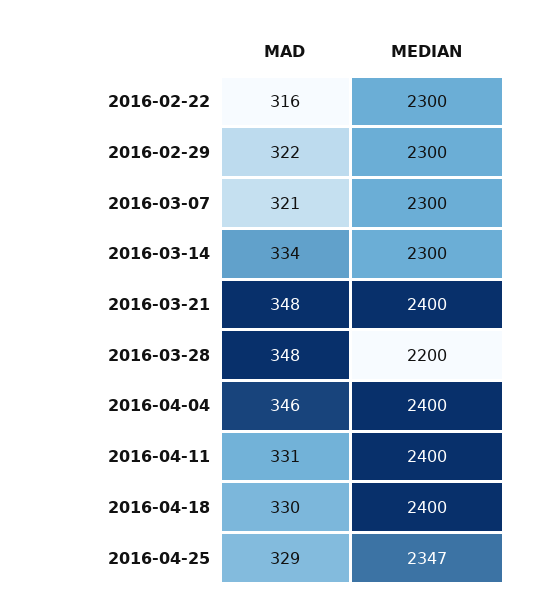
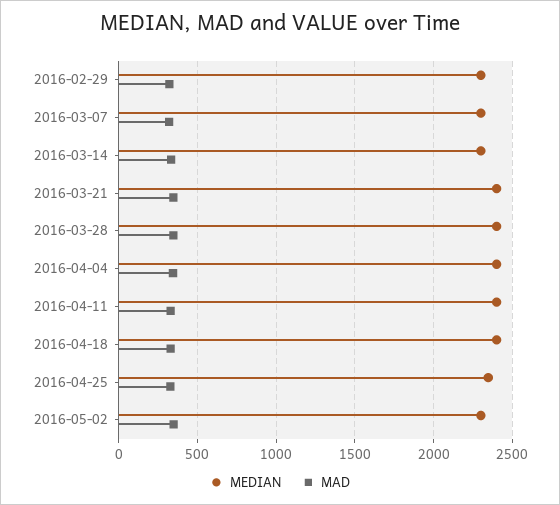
MAD, 2016-02-22: 316 -> none
MEDIAN, 2016-02-22: 2300 -> none
MEDIAN, 2016-03-28: 2200 -> 2400
MEDIAN, 2016-05-02: none -> 2300
MAD, 2016-05-02: none -> 350

